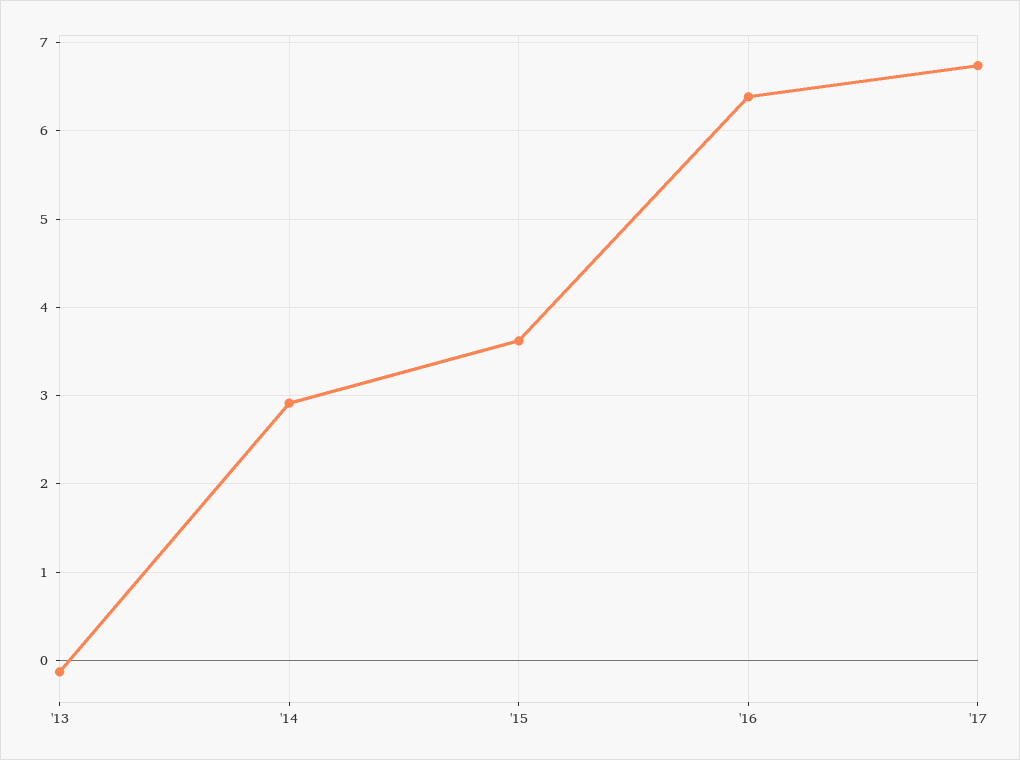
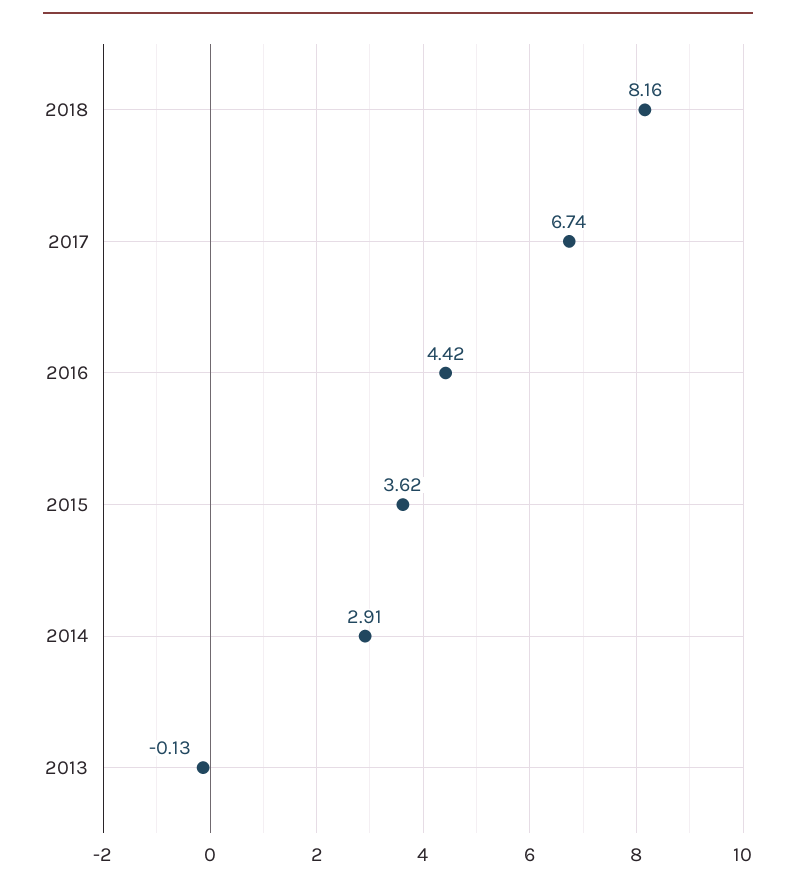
'16: 6.4 -> 4.42
2018: none -> 8.16

